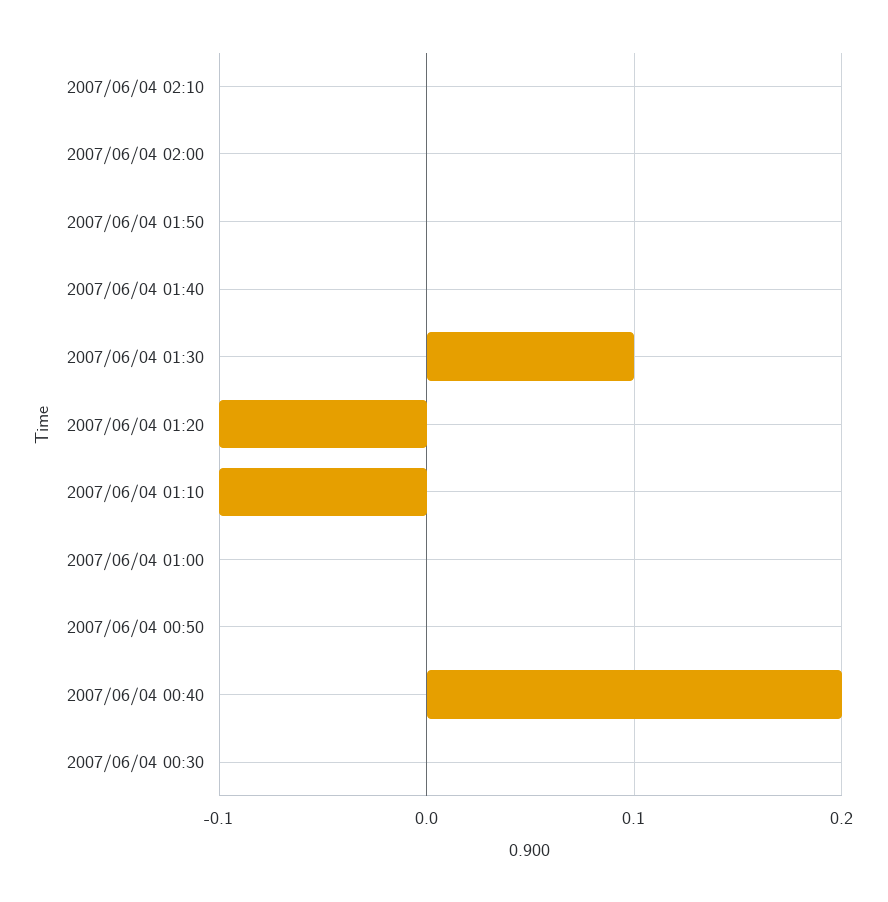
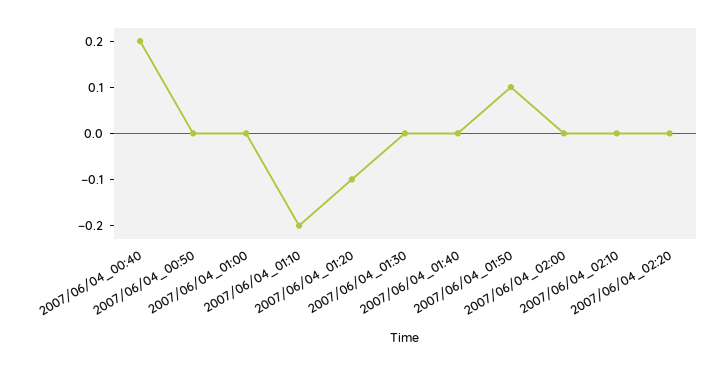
2007/06/04 01:50: 0 -> 0.1
2007/06/04 01:30: 0.1 -> 0
2007/06/04 01:10: -0.1 -> -0.2
2007/06/04 00:30: 0 -> none
2007/06/04_02:20: none -> 0

